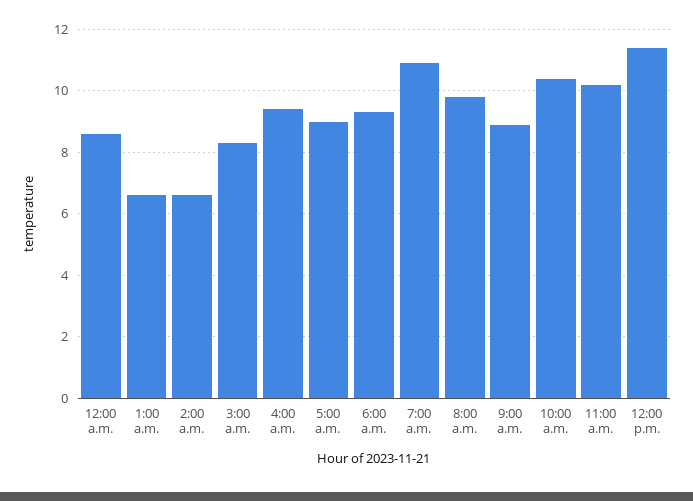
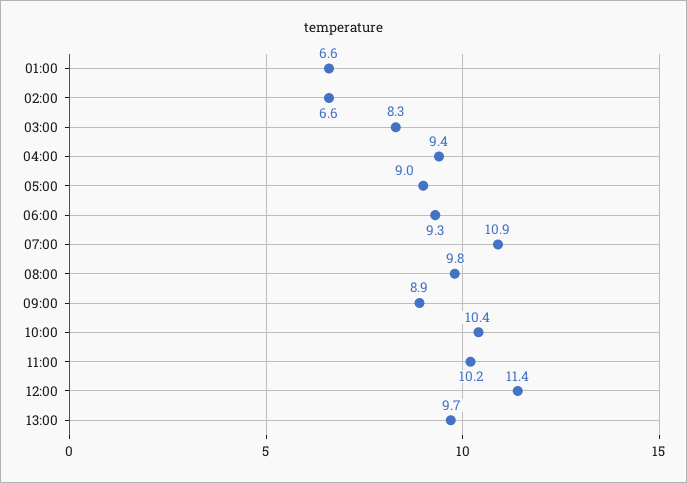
12:00 a.m.: 8.5 -> none
13:00: none -> 9.7

